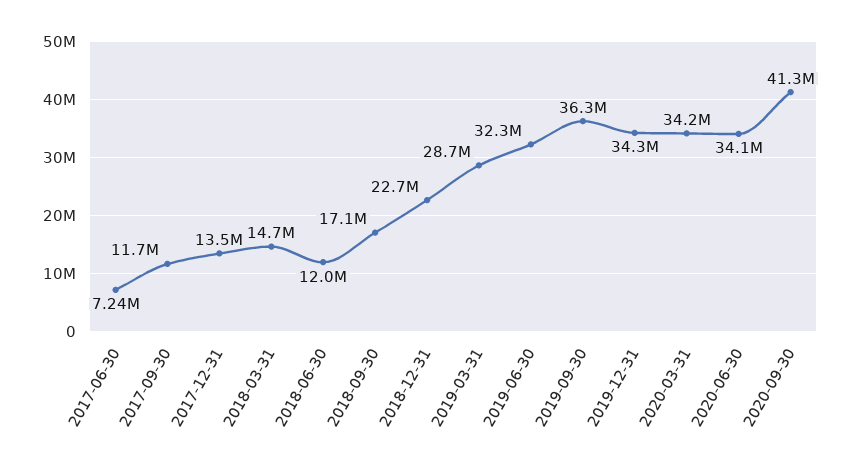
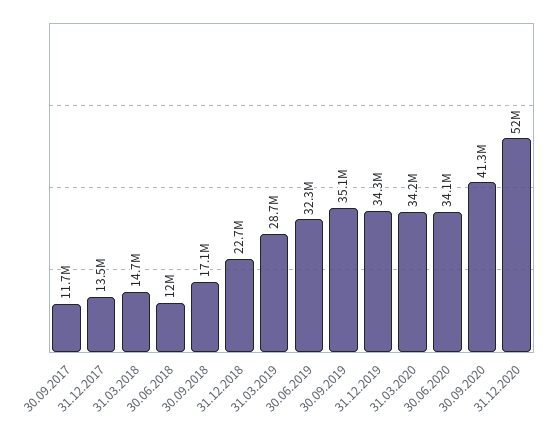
2017-06-30: 7240000 -> none
2019-09-30: 36300000 -> 35100000
31.12.2020: none -> 52000000

